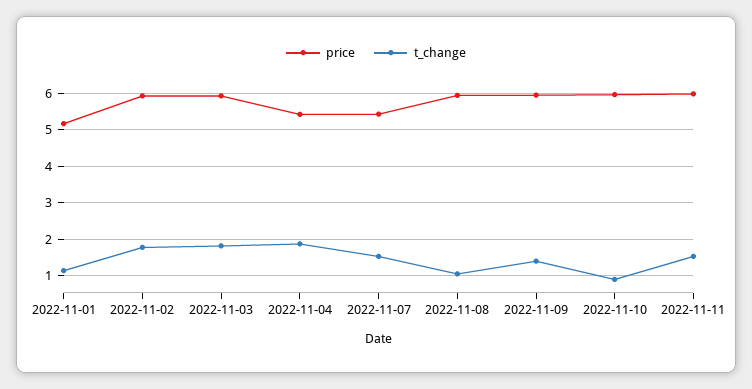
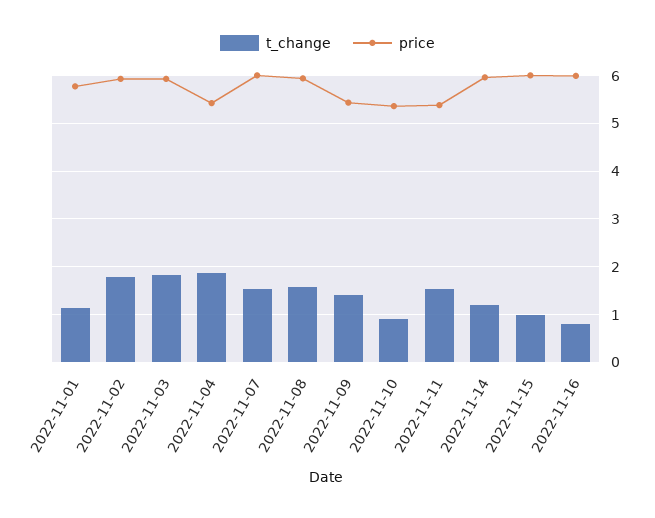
price, 2022-11-01: 5.2 -> 5.8
price, 2022-11-07: 5.4 -> 6
t_change, 2022-11-08: 1 -> 1.6
price, 2022-11-09: 6 -> 5.4
price, 2022-11-10: 6 -> 5.4
price, 2022-11-11: 6 -> 5.4
t_change, 2022-11-14: none -> 1.2
price, 2022-11-14: none -> 6
t_change, 2022-11-15: none -> 1
price, 2022-11-15: none -> 6
t_change, 2022-11-16: none -> 0.8
price, 2022-11-16: none -> 6

